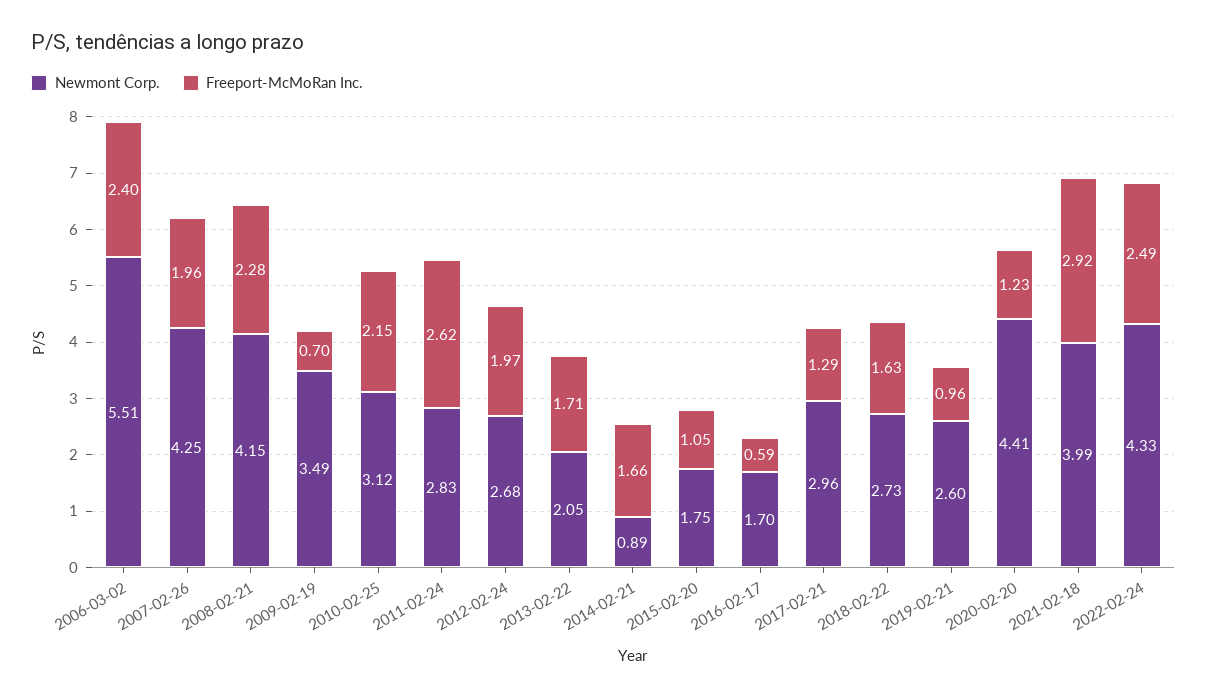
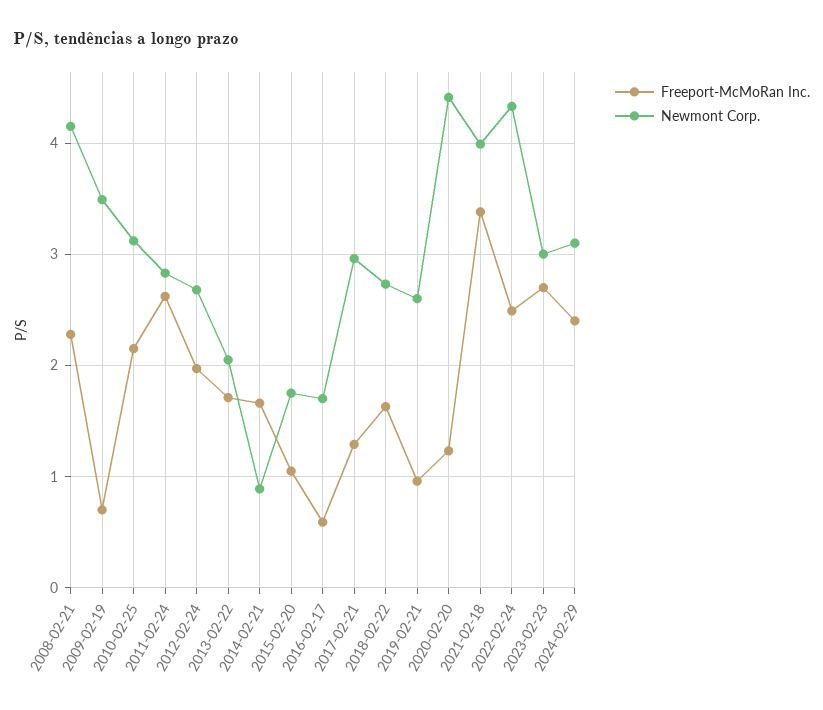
Newmont Corp., 2006-03-02: 5.51 -> none
Freeport-McMoRan Inc., 2006-03-02: 2.4 -> none
Newmont Corp., 2007-02-26: 4.25 -> none
Freeport-McMoRan Inc., 2007-02-26: 1.96 -> none
Freeport-McMoRan Inc., 2021-02-18: 2.92 -> 3.4
Freeport-McMoRan Inc., 2023-02-23: none -> 2.7
Newmont Corp., 2023-02-23: none -> 3
Freeport-McMoRan Inc., 2024-02-29: none -> 2.4
Newmont Corp., 2024-02-29: none -> 3.1

